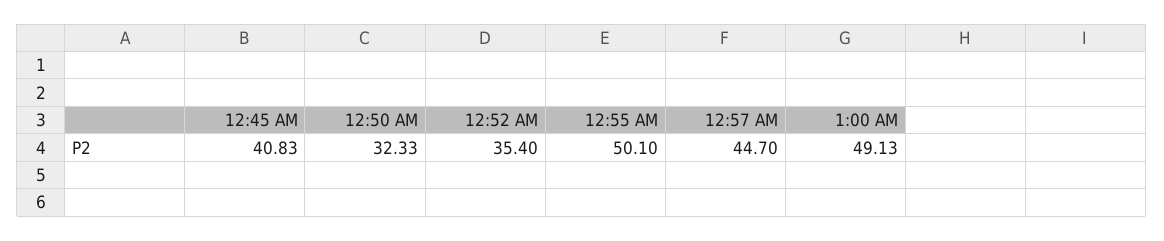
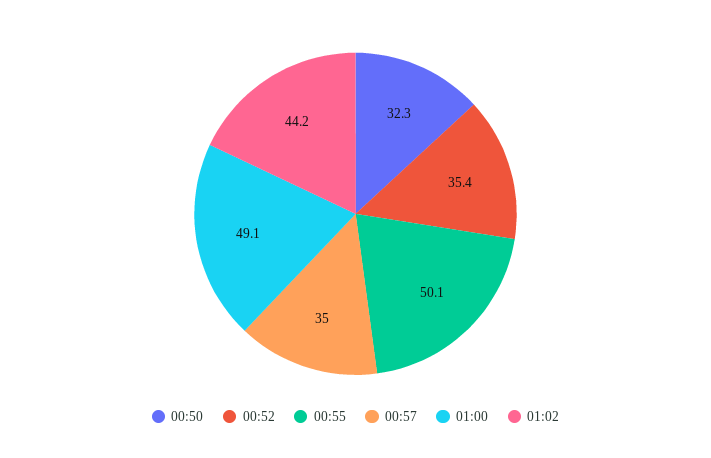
12:45 AM: 40.83 -> none
12:57 AM: 44.7 -> 35
01:02: none -> 44.2

